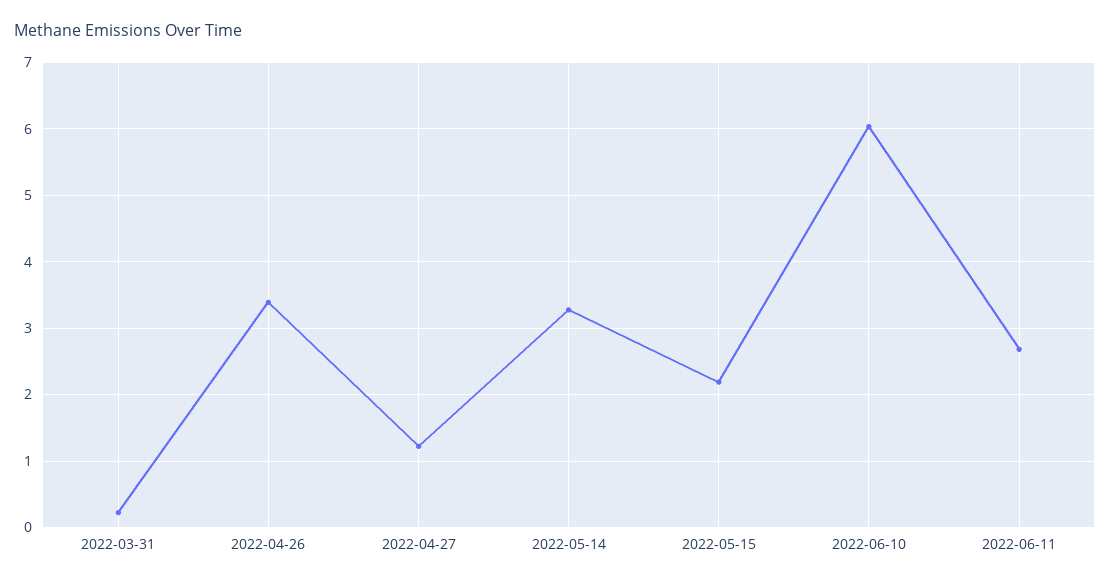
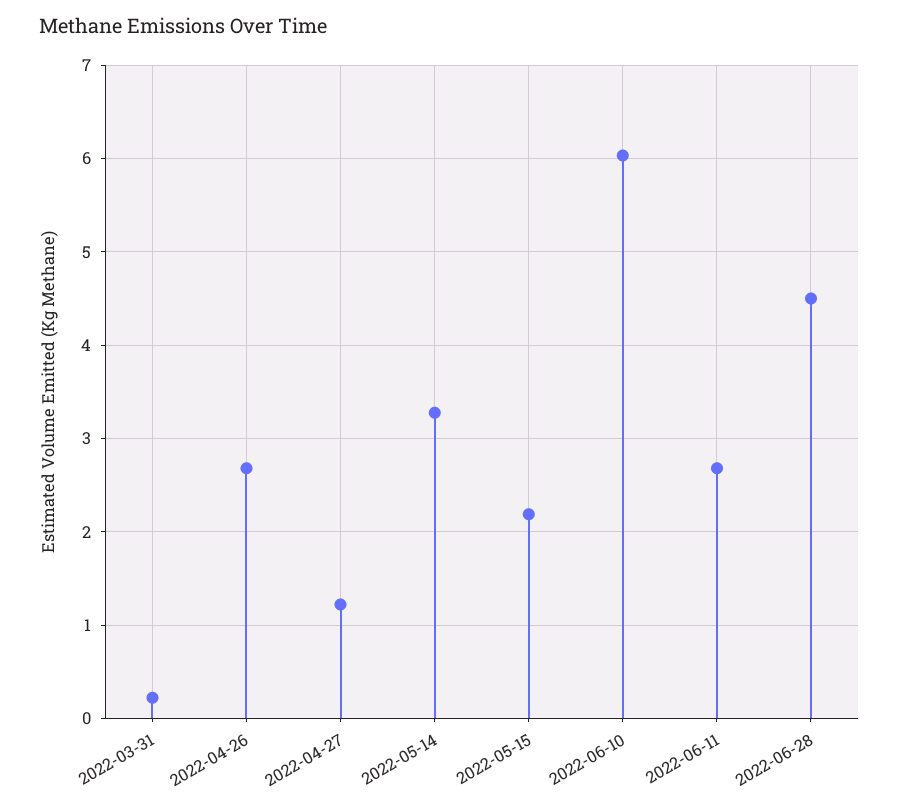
2022-04-26: 3.4 -> 2.7
2022-06-28: none -> 4.5

